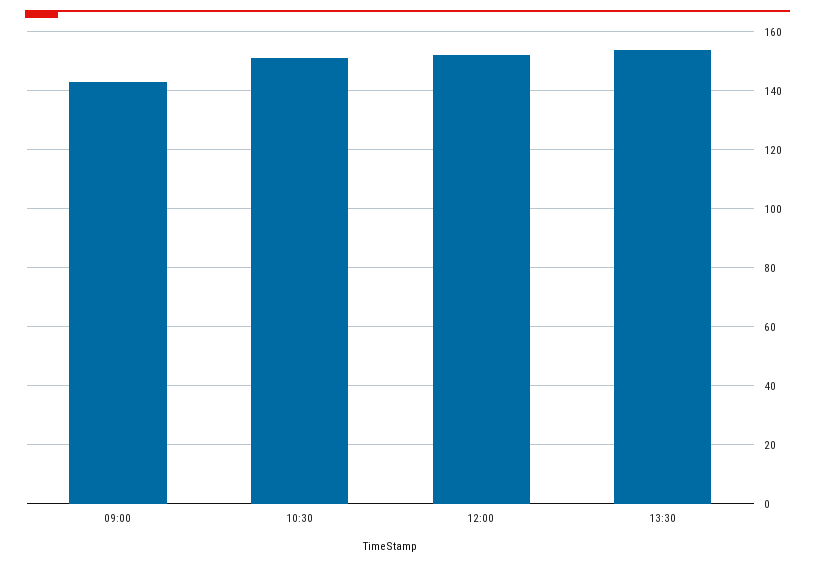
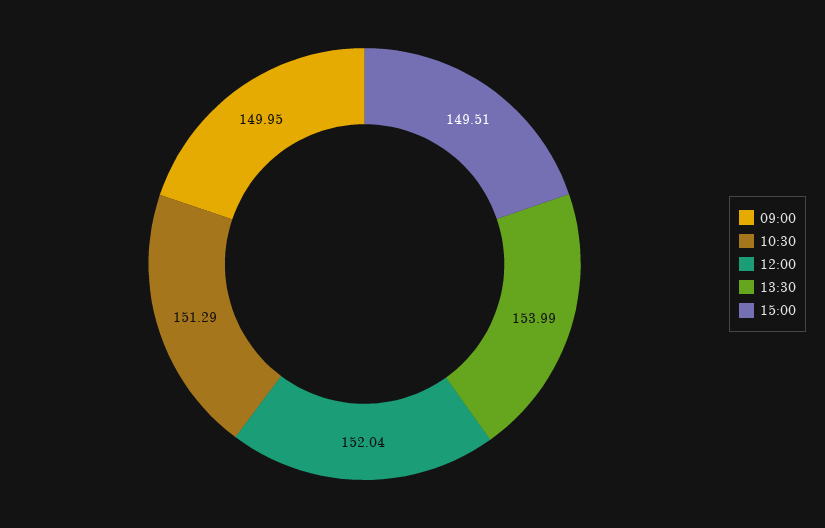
09:00: 142.5 -> 149.95
15:00: none -> 149.51

